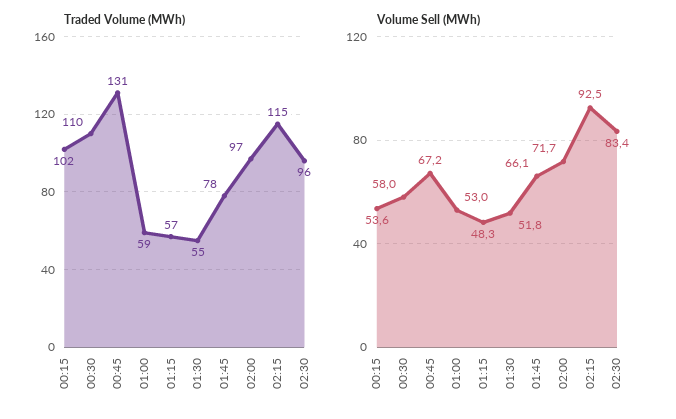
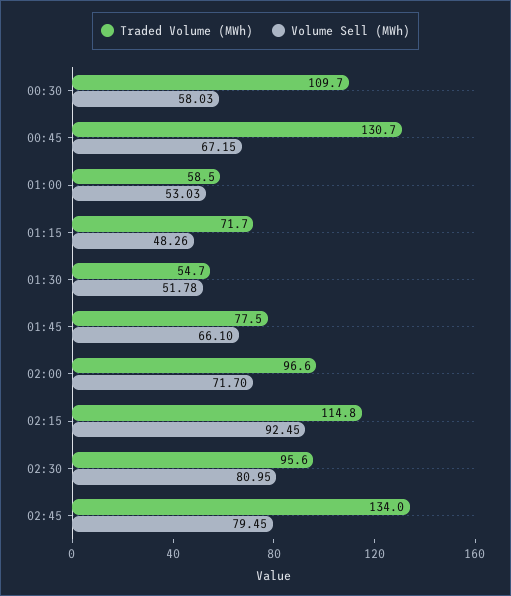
Traded Volume (MWh), 00:15: 102 -> none
Traded Volume (MWh), 01:15: 57 -> 71.7
Volume Sell (MWh), 00:15: 53.6 -> none
Volume Sell (MWh), 02:30: 83.4 -> 80.95
Traded Volume (MWh), 02:45: none -> 134
Volume Sell (MWh), 02:45: none -> 79.45

